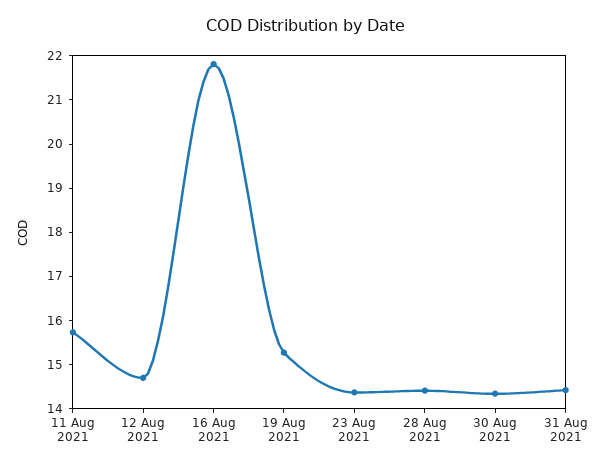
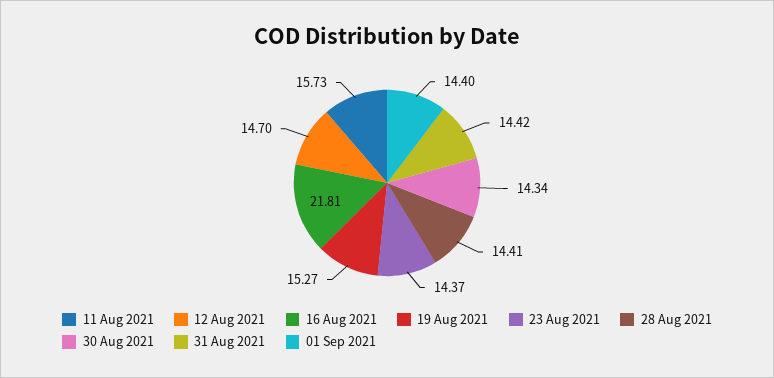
01 Sep 2021: none -> 14.4

